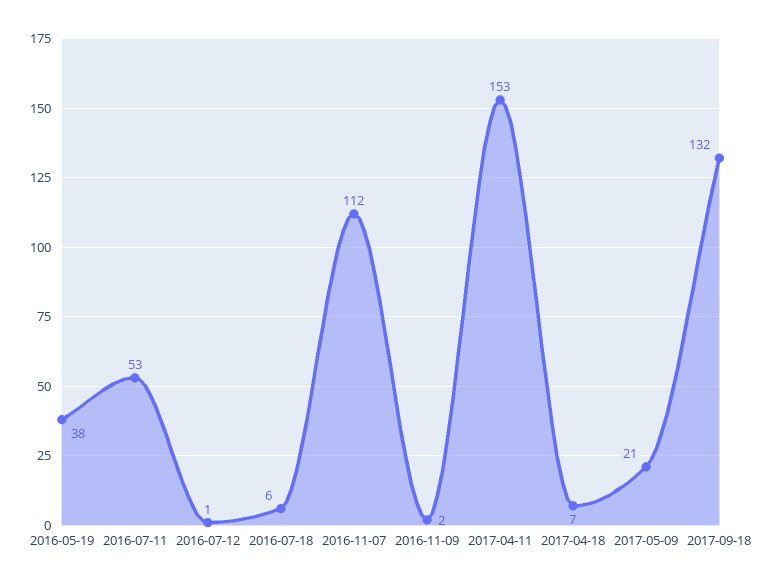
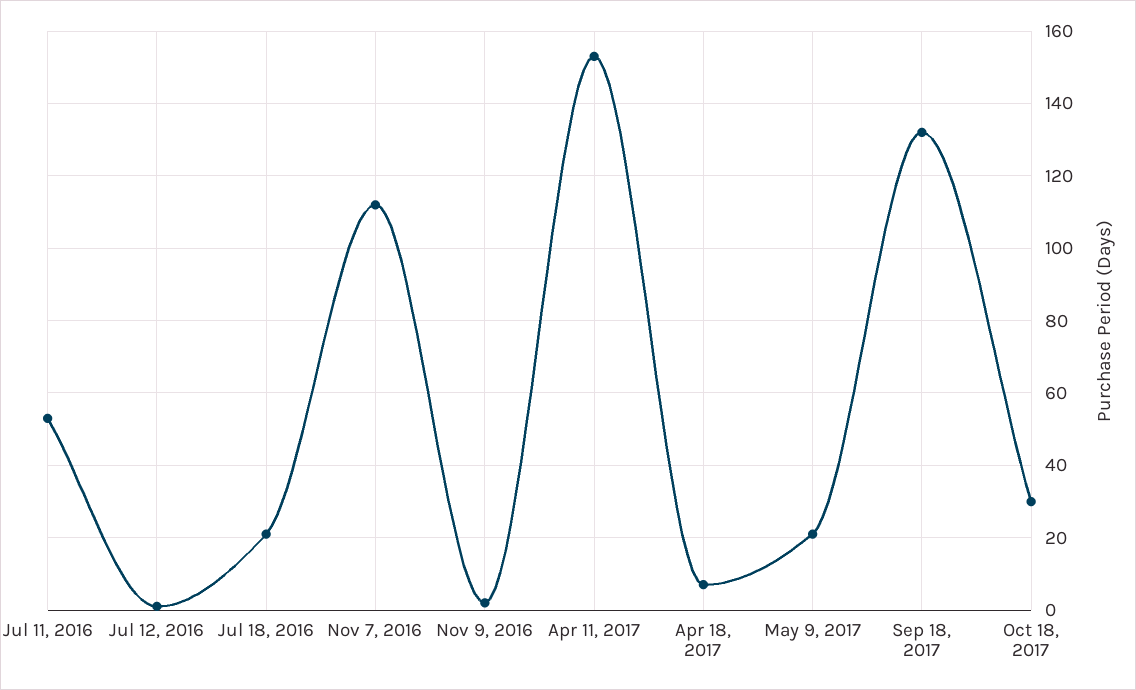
2016-05-19: 38 -> none
2016-07-18: 6 -> 20
Oct 18, 2017: none -> 30

